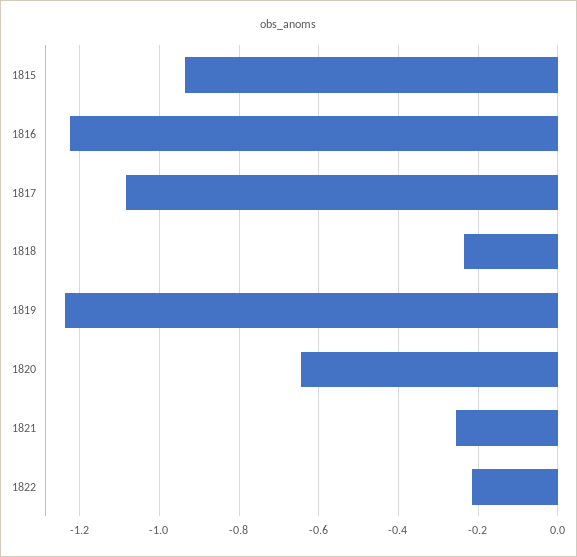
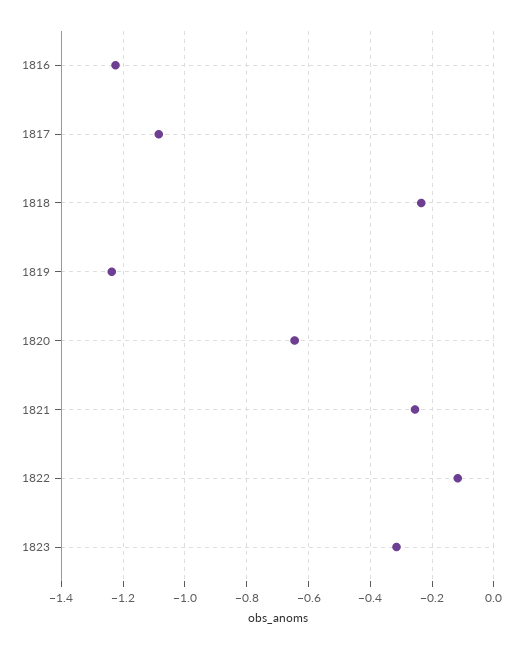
1815: -0.94 -> none
1822: -0.22 -> -0.12
1823: none -> -0.32

